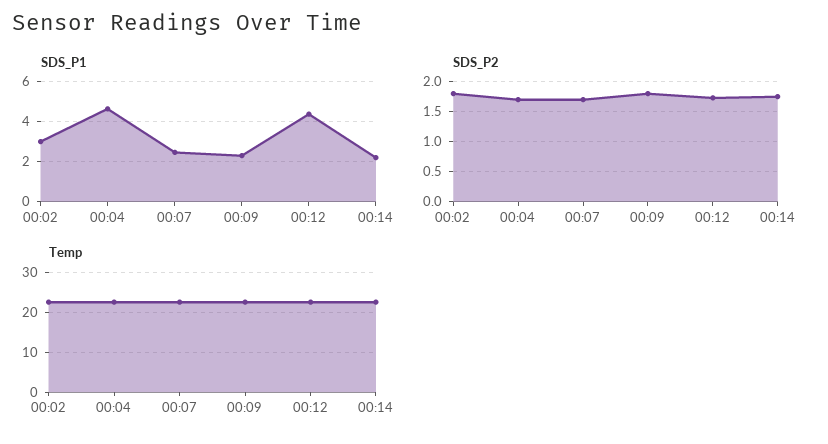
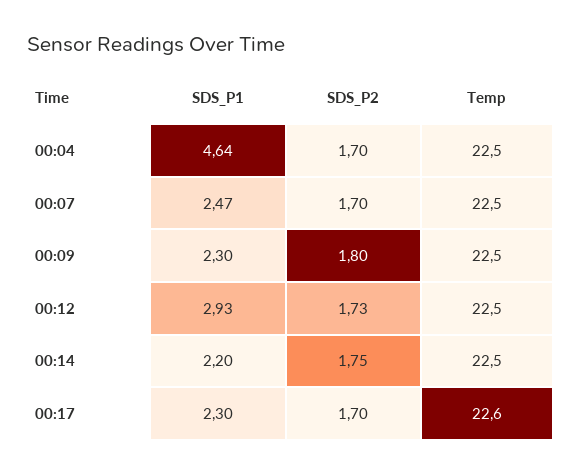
SDS_P1, 00:02: 3 -> none
SDS_P1, 00:12: 4.5 -> 2.93
SDS_P2, 00:02: 1.8 -> none
Temp, 00:02: 22 -> none
SDS_P1, 00:17: none -> 2.3
SDS_P2, 00:17: none -> 1.7
Temp, 00:17: none -> 22.6

